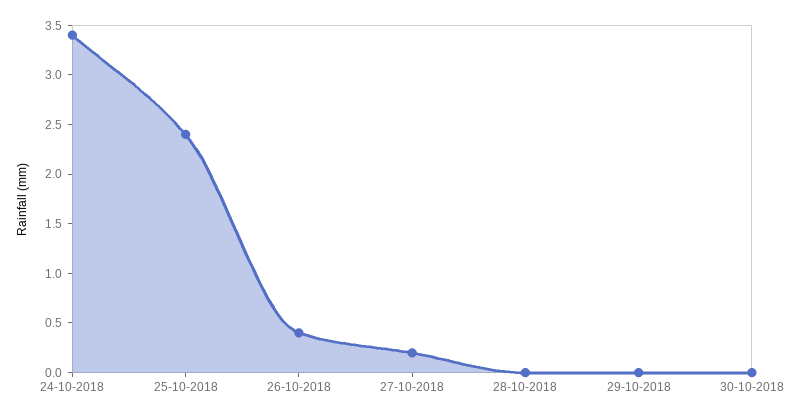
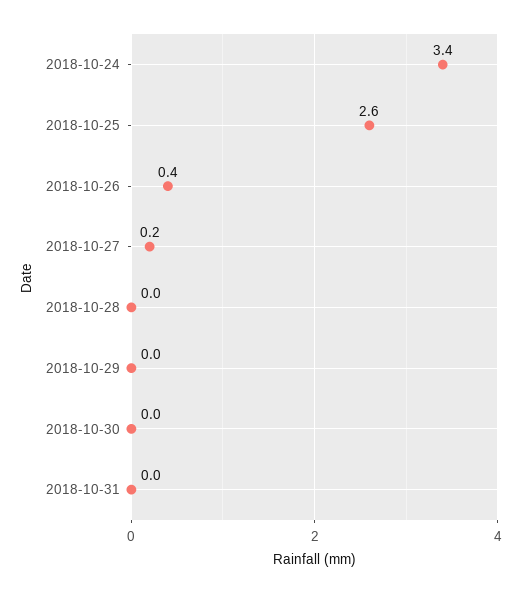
25-10-2018: 2.4 -> 2.6
2018-10-31: none -> 0

